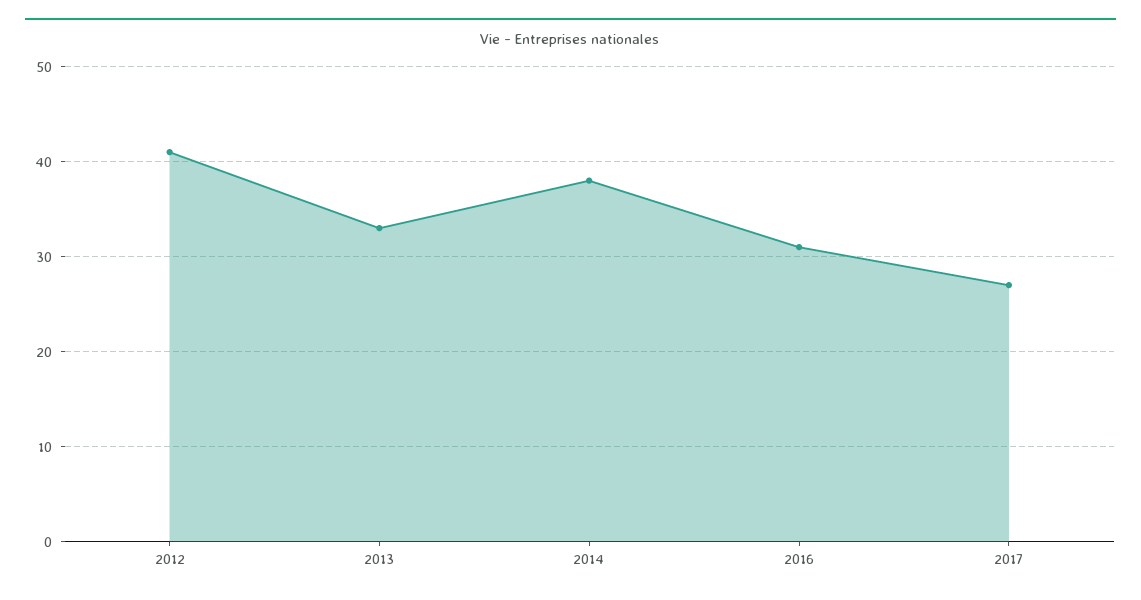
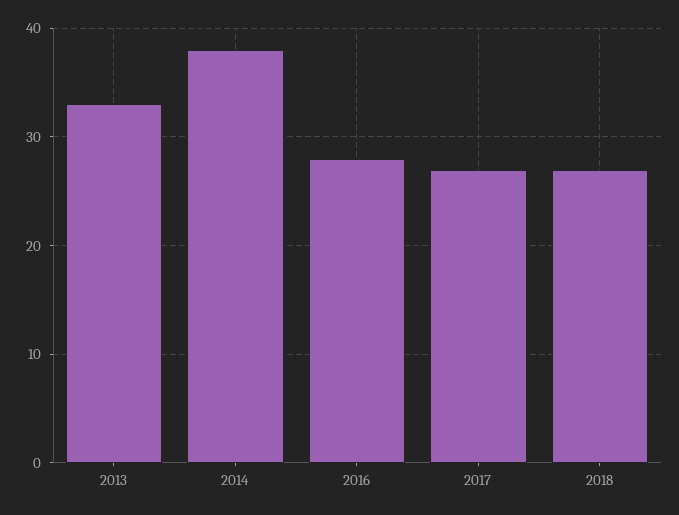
2012: 41 -> none
2016: 31 -> 28
2018: none -> 27

